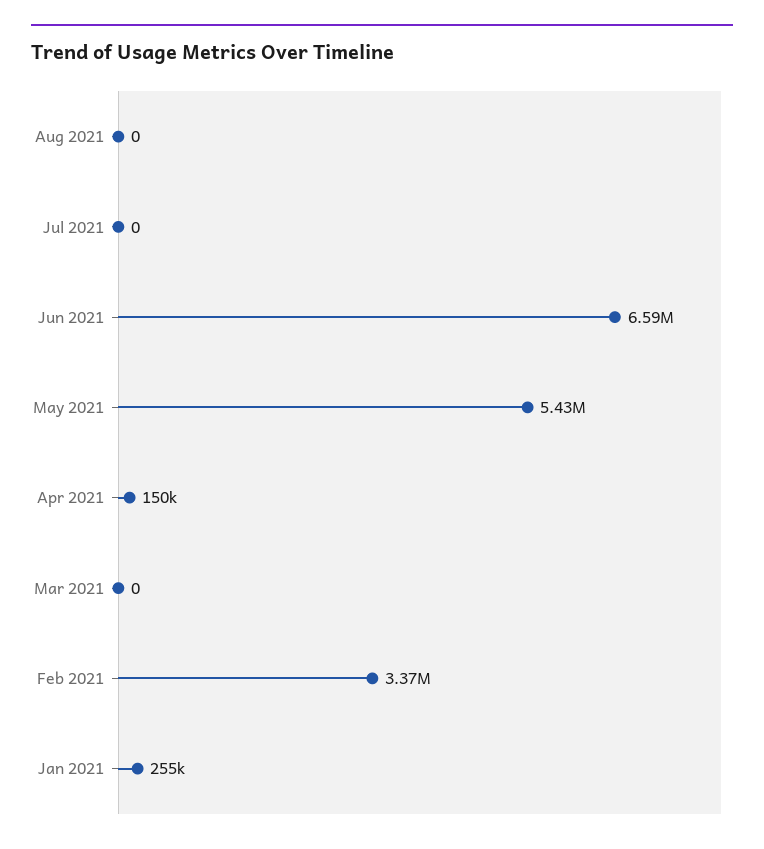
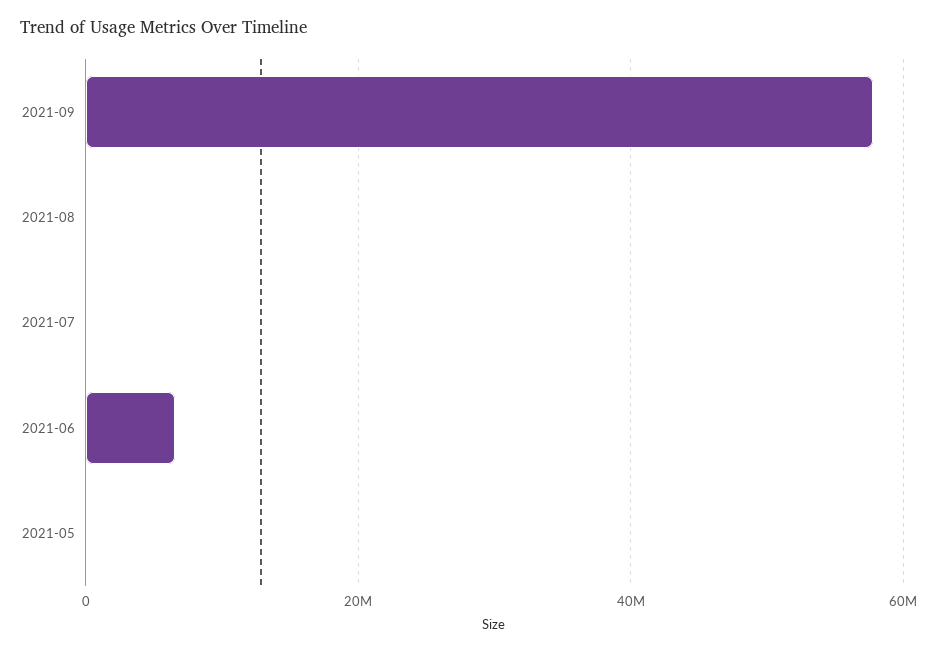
May 2021: 5430000 -> 0
Apr 2021: 150000 -> none
Mar 2021: 0 -> none
Feb 2021: 3370000 -> none
Jan 2021: 255000 -> none
2021-09: none -> 58000000

